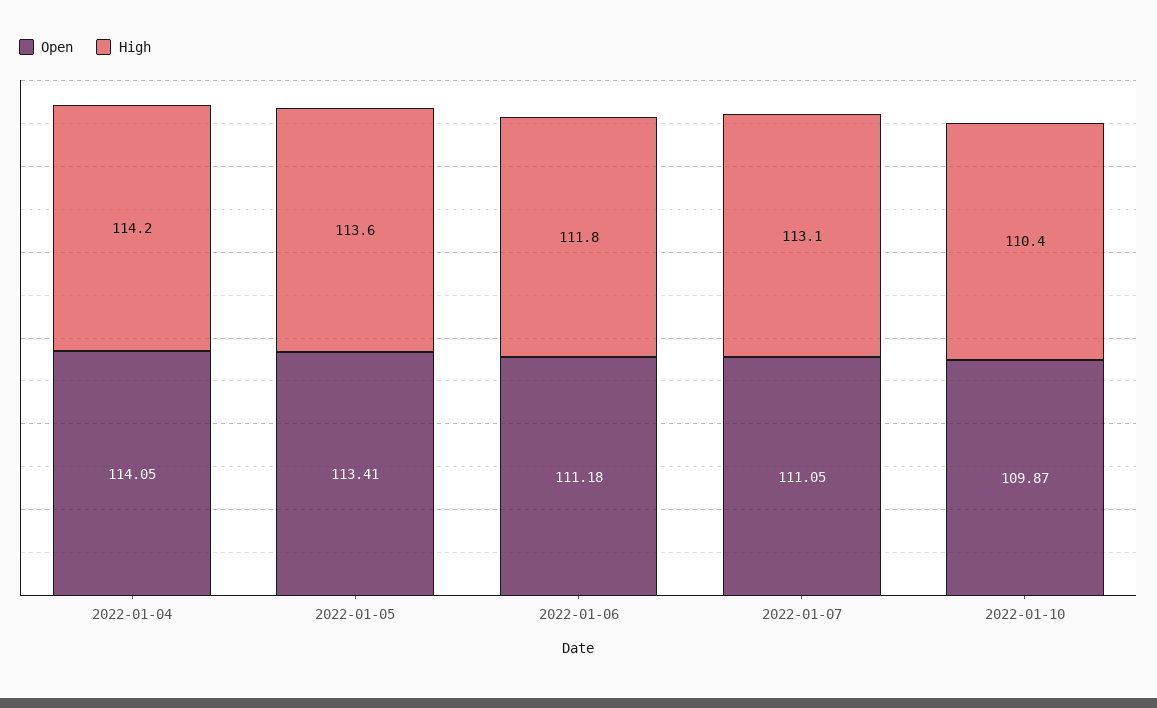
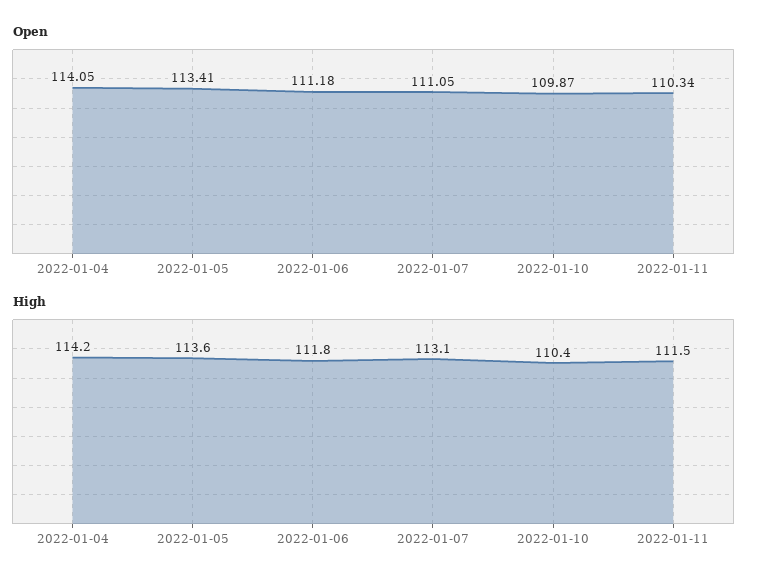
Open, 2022-01-11: none -> 110.34
High, 2022-01-11: none -> 111.5

